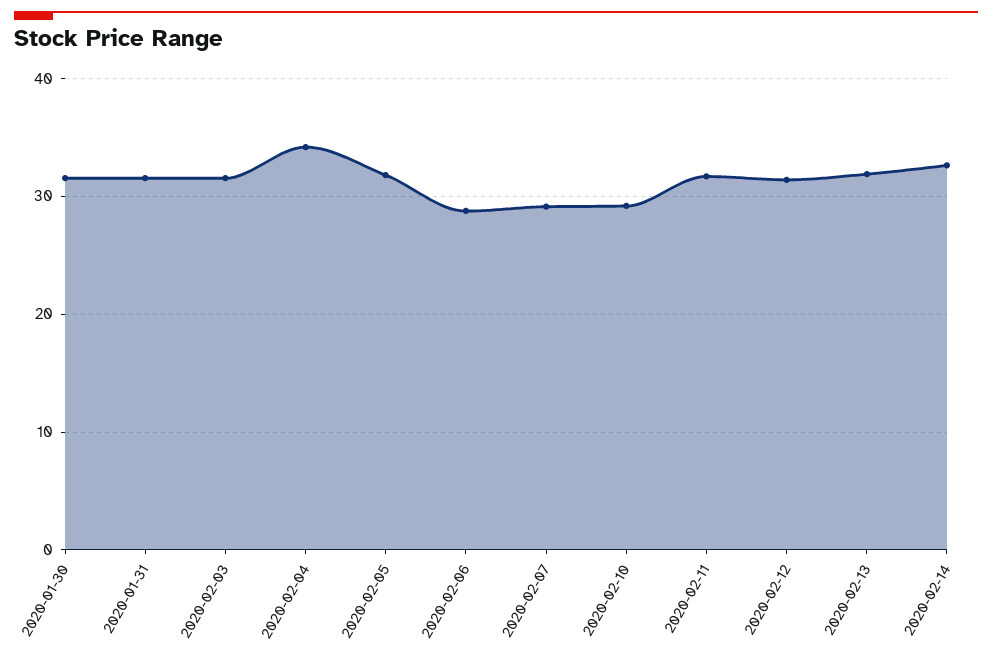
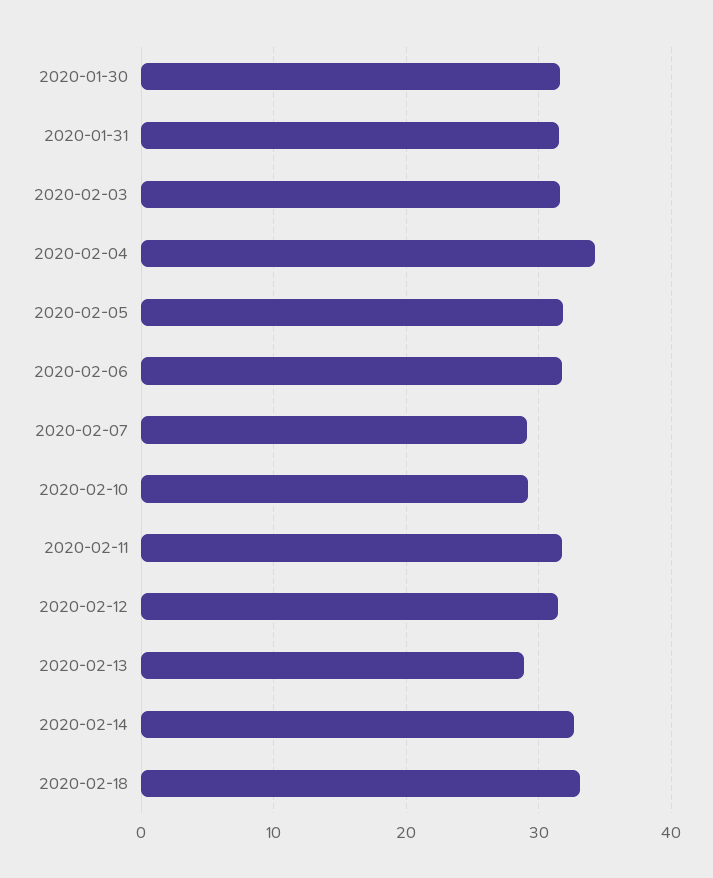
2020-02-06: 29 -> 32
2020-02-13: 32 -> 29
2020-02-18: none -> 33

